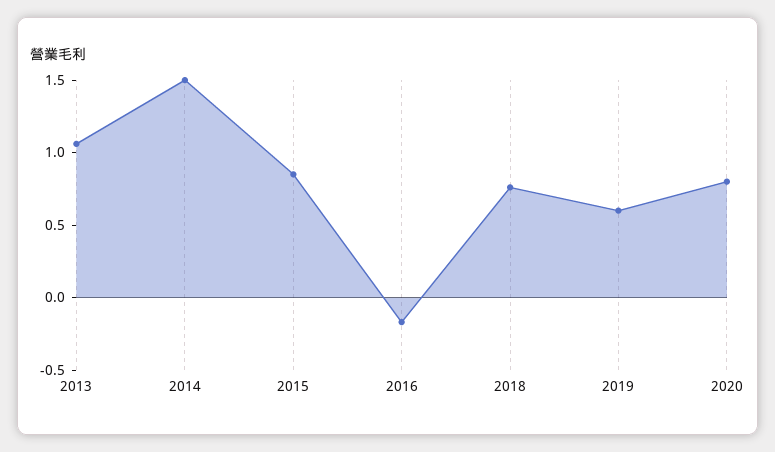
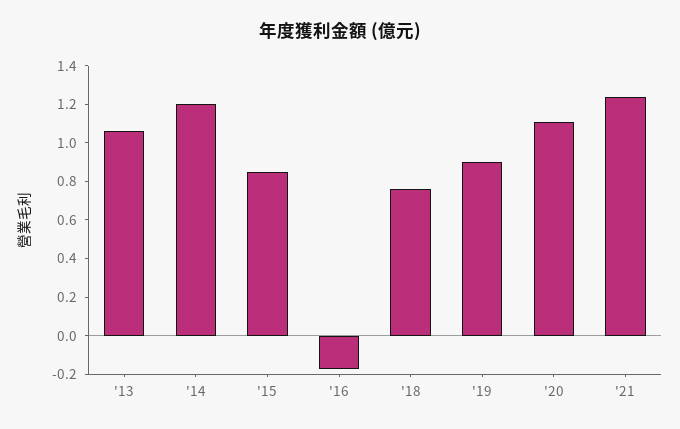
2014: 1.5 -> 1.2
2019: 0.6 -> 0.9
2020: 0.8 -> 1.1
'21: none -> 1.25

